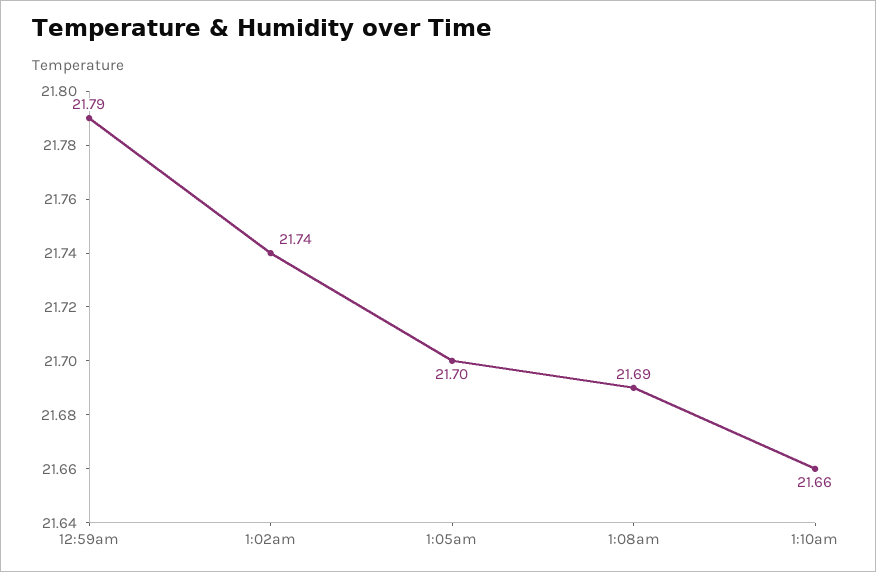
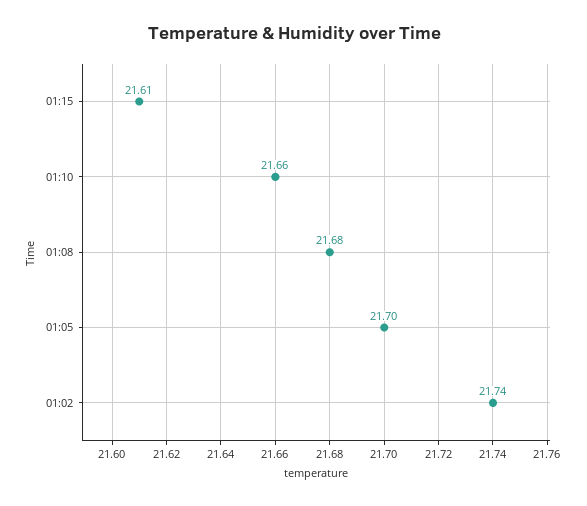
12:59am: 21.79 -> none
1:08am: 21.69 -> 21.68
01:15: none -> 21.61

